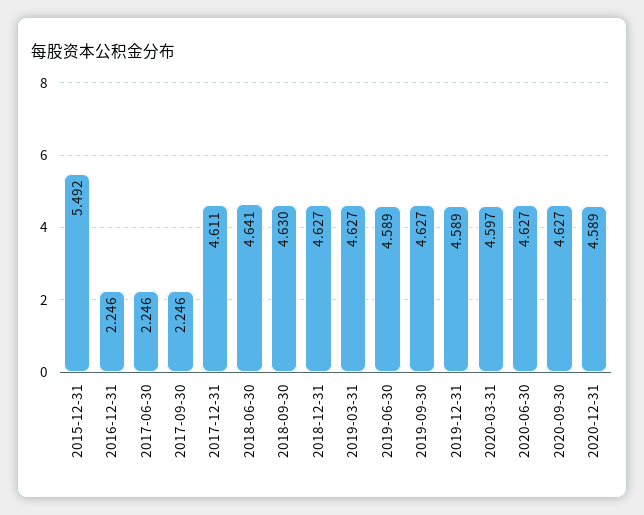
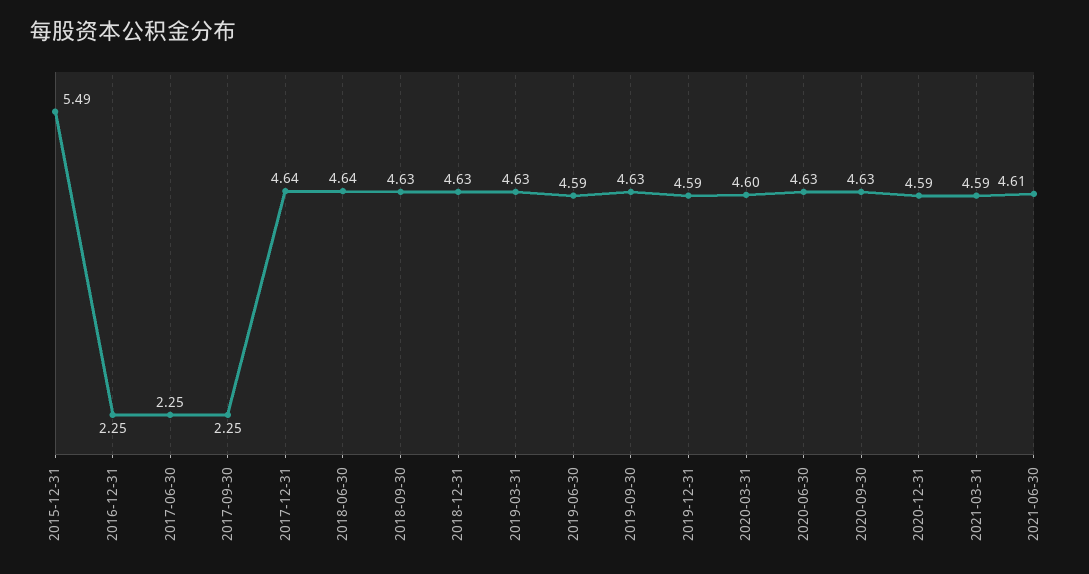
2017-12-31: 4.611 -> 4.64
2021-03-31: none -> 4.59
2021-06-30: none -> 4.61

